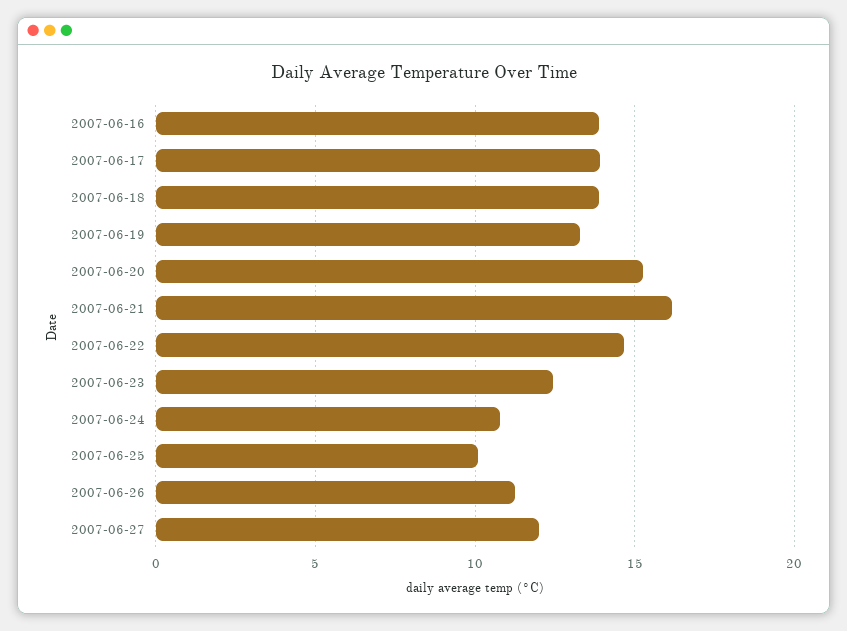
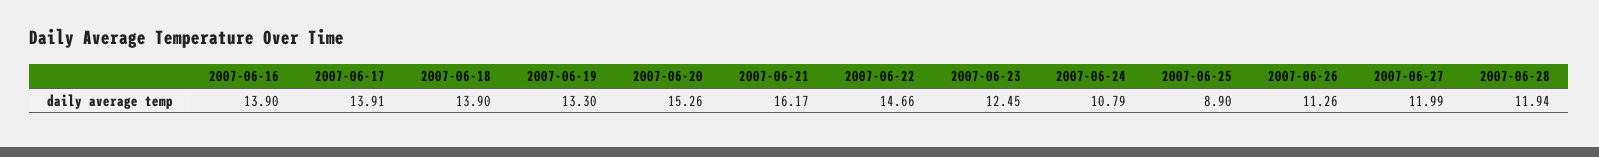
2007-06-25: 10 -> 8.9
2007-06-28: none -> 11.94

